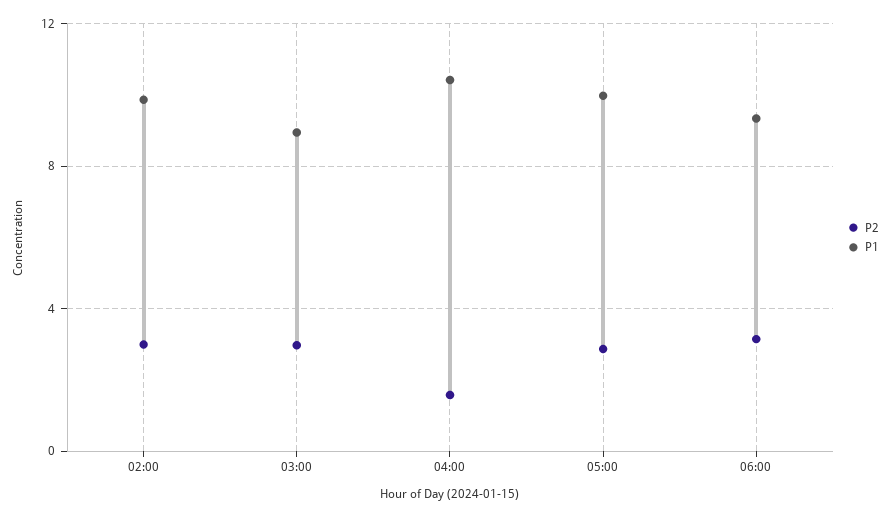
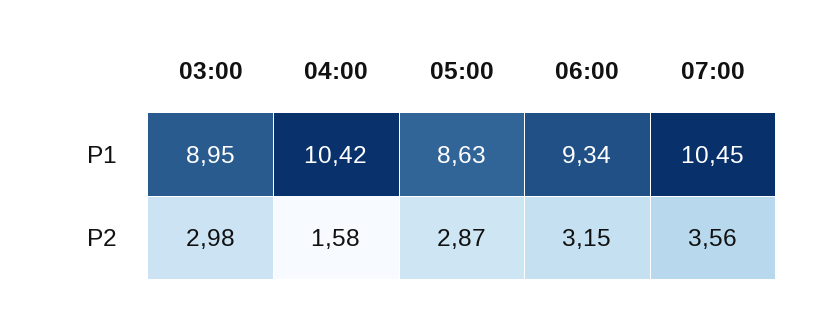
P2, 02:00: 3 -> none
P1, 02:00: 10 -> none
P1, 05:00: 10 -> 8.63
P1, 07:00: none -> 10.45
P2, 07:00: none -> 3.56

